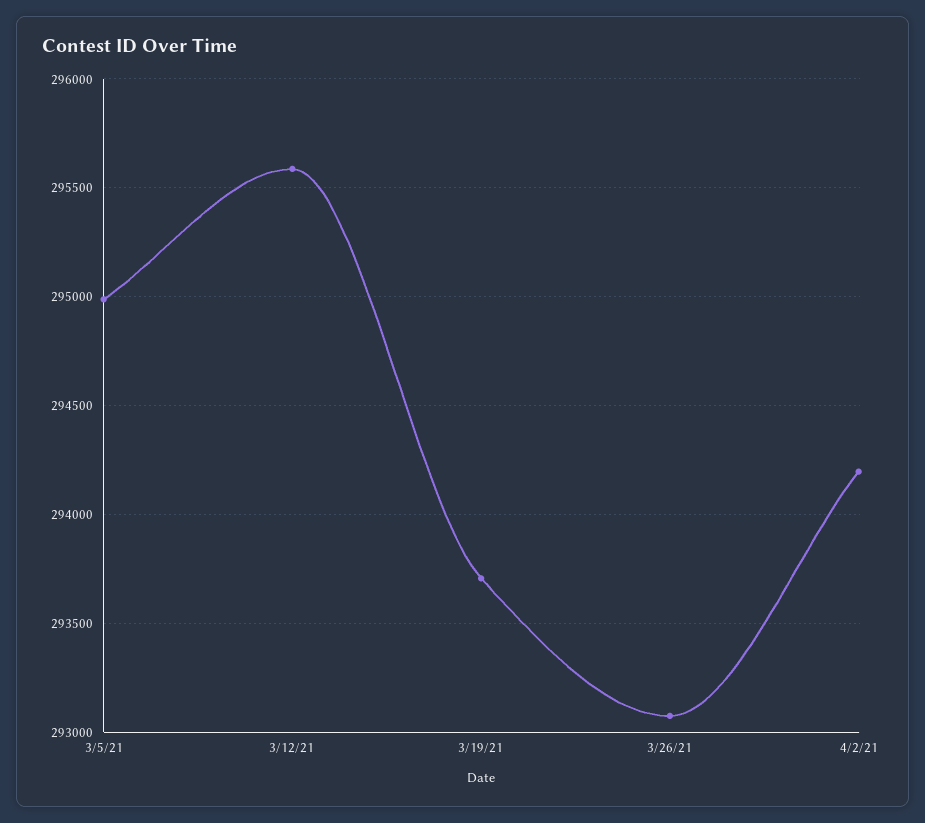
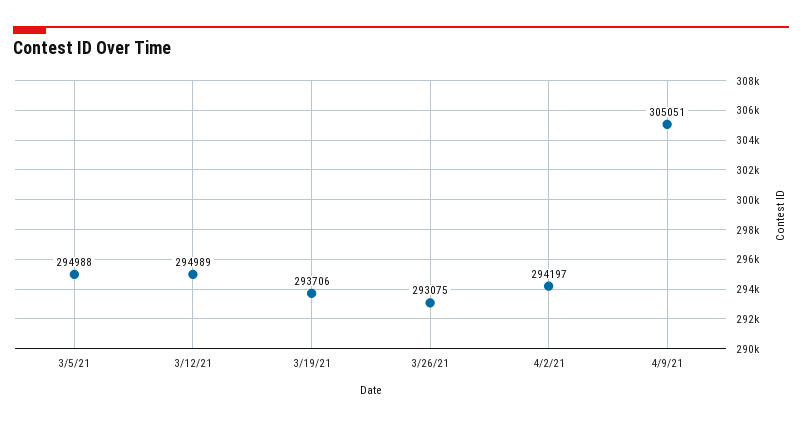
3/12/21: 295600 -> 294989
4/9/21: none -> 305051

